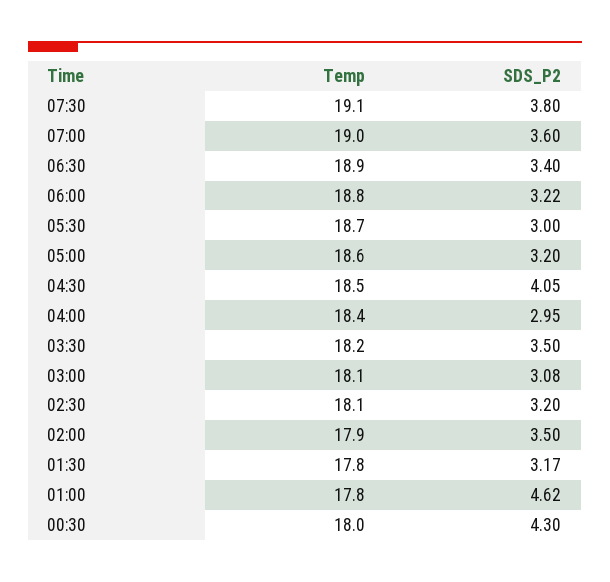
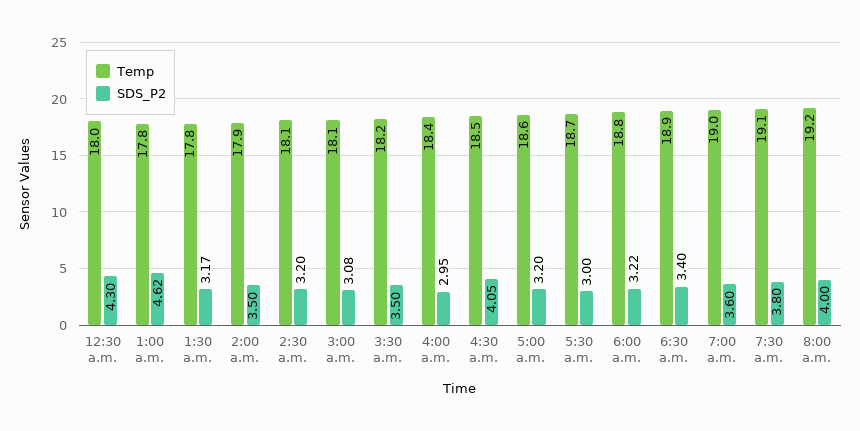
Temp, 8:00 a.m.: none -> 19.2
SDS_P2, 8:00 a.m.: none -> 4

